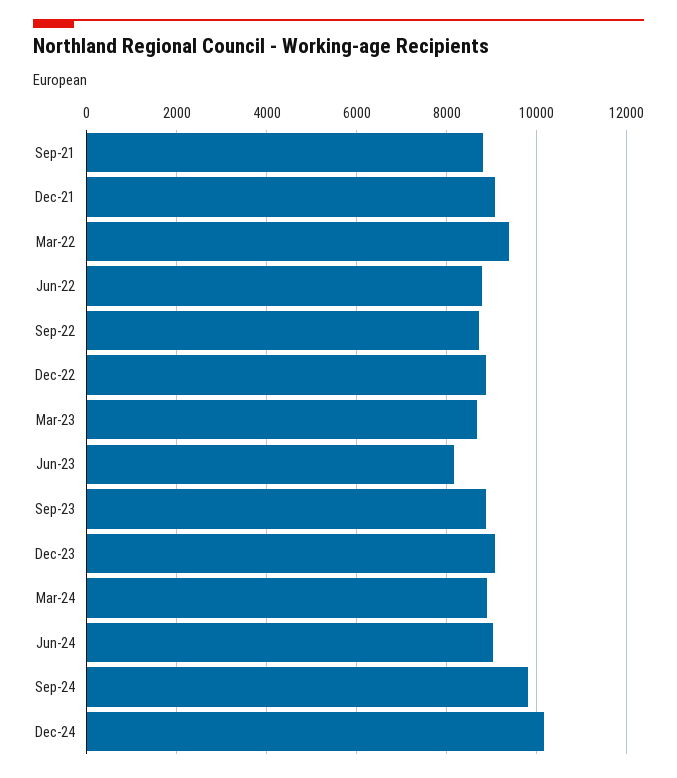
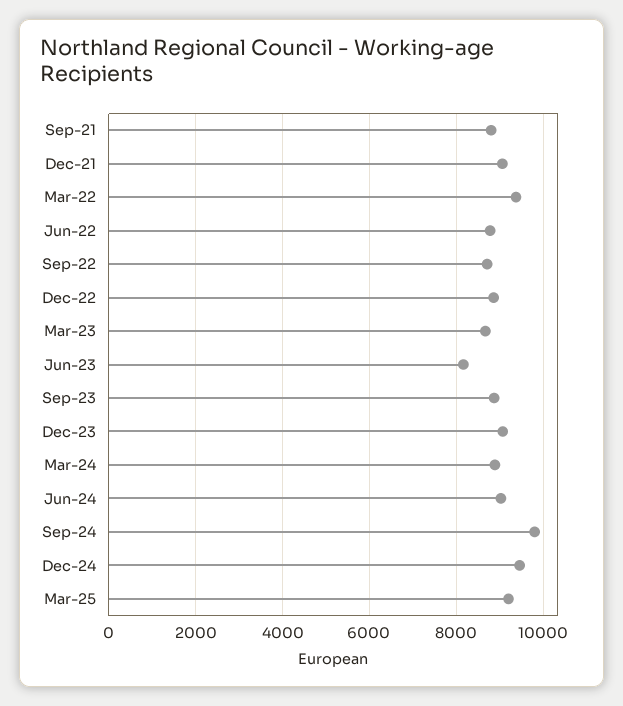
Dec-24: 10200 -> 9400
Mar-25: none -> 9200

